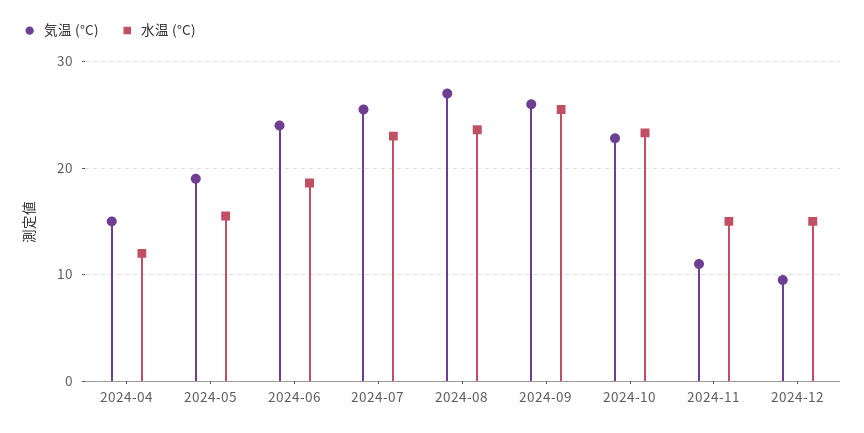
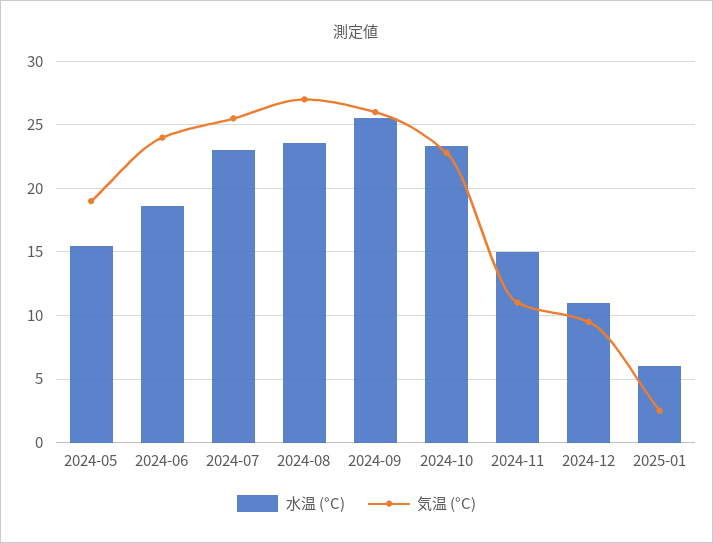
気温 (°C), 2024-04: 15 -> none
水温 (°C), 2024-04: 12 -> none
水温 (°C), 2024-12: 15 -> 11
水温 (°C), 2025-01: none -> 6
気温 (°C), 2025-01: none -> 2.5

